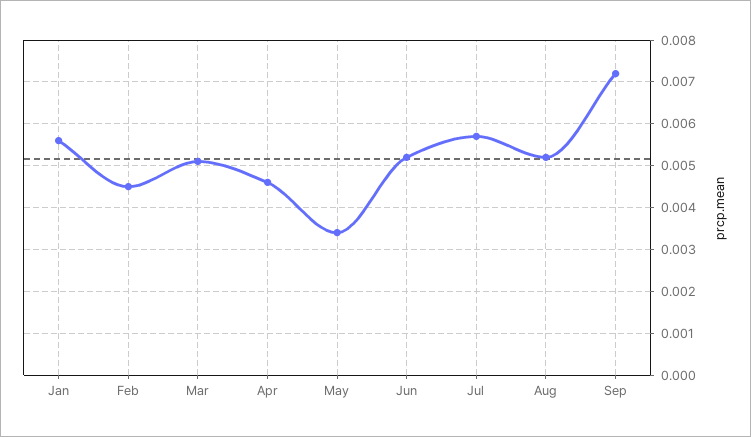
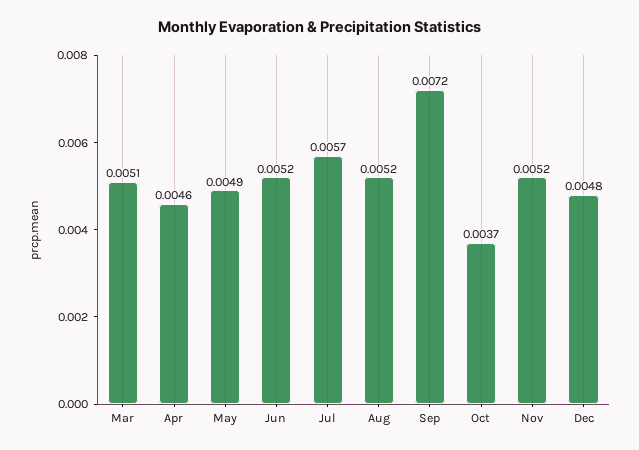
Jan: 0.0055 -> none
Feb: 0.0045 -> none
May: 0.0035 -> 0.0049
Oct: none -> 0.0037
Nov: none -> 0.0052
Dec: none -> 0.0048

